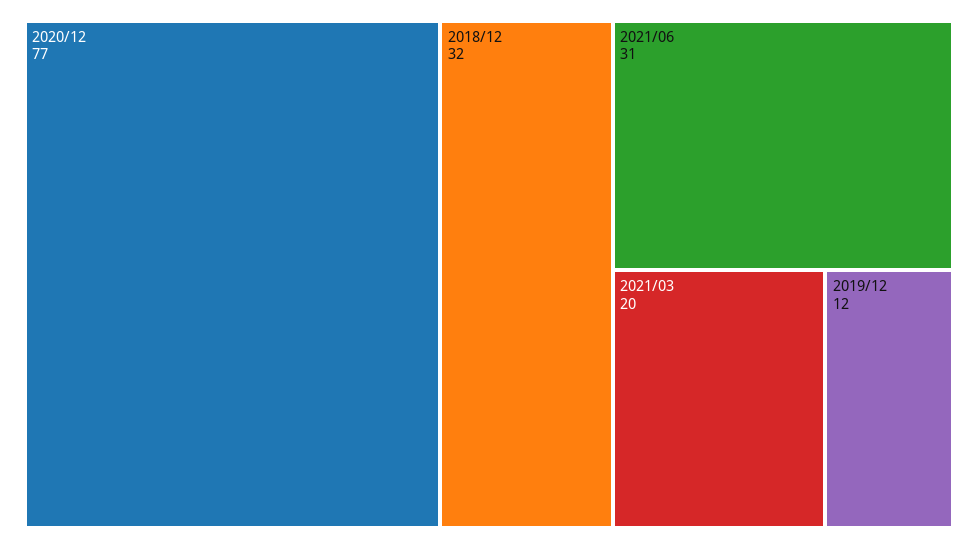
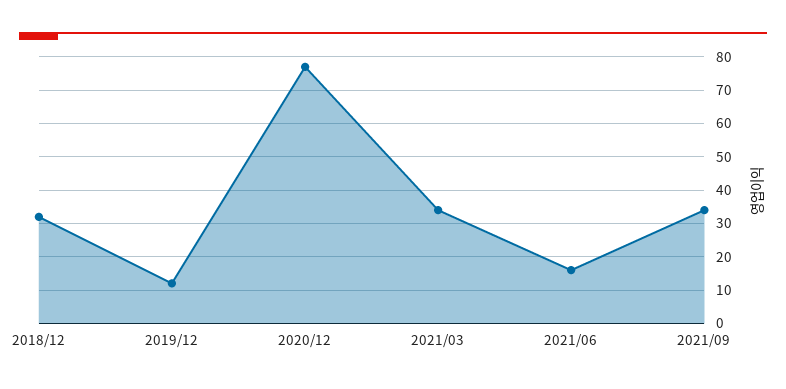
2021/06: 31 -> 15
2021/03: 20 -> 35
2021/09: none -> 35

